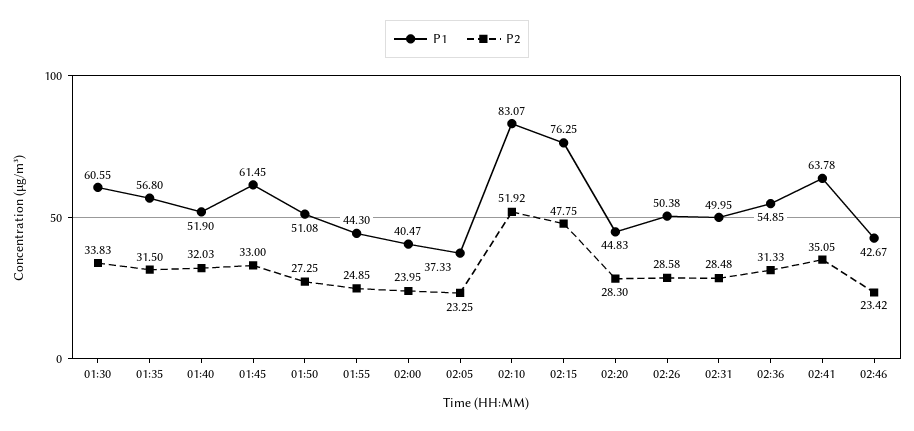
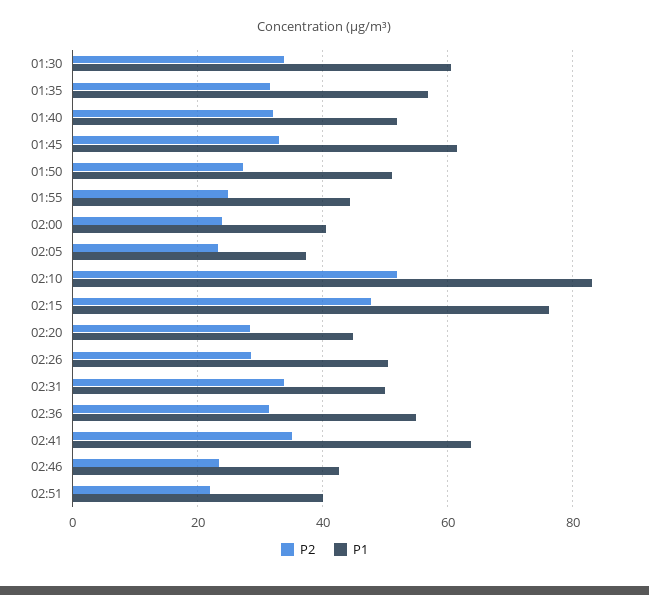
P2, 02:31: 28.48 -> 34
P2, 02:51: none -> 22
P1, 02:51: none -> 40

